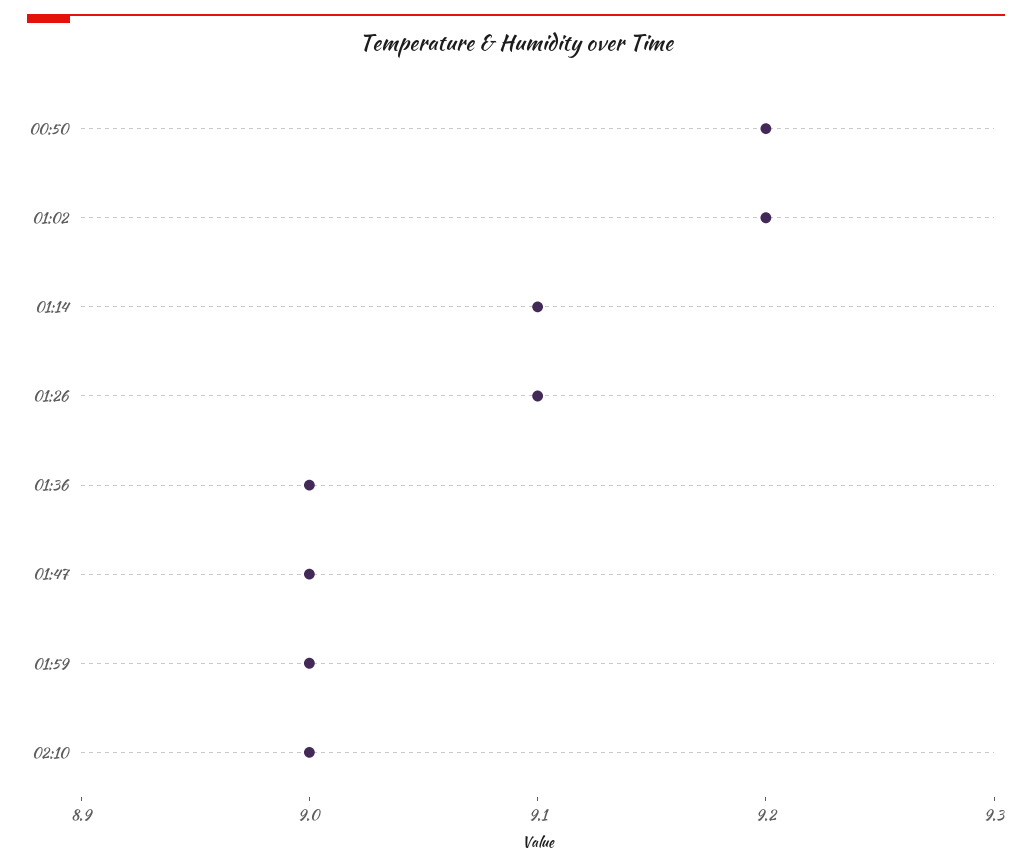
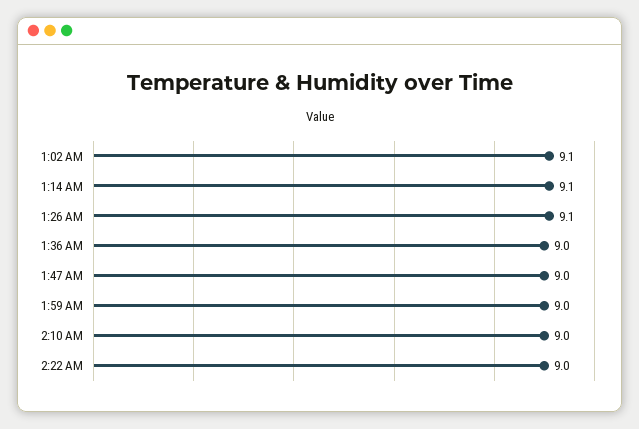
00:50: 9.2 -> none
01:02: 9.2 -> 9.1
2:22 AM: none -> 9

